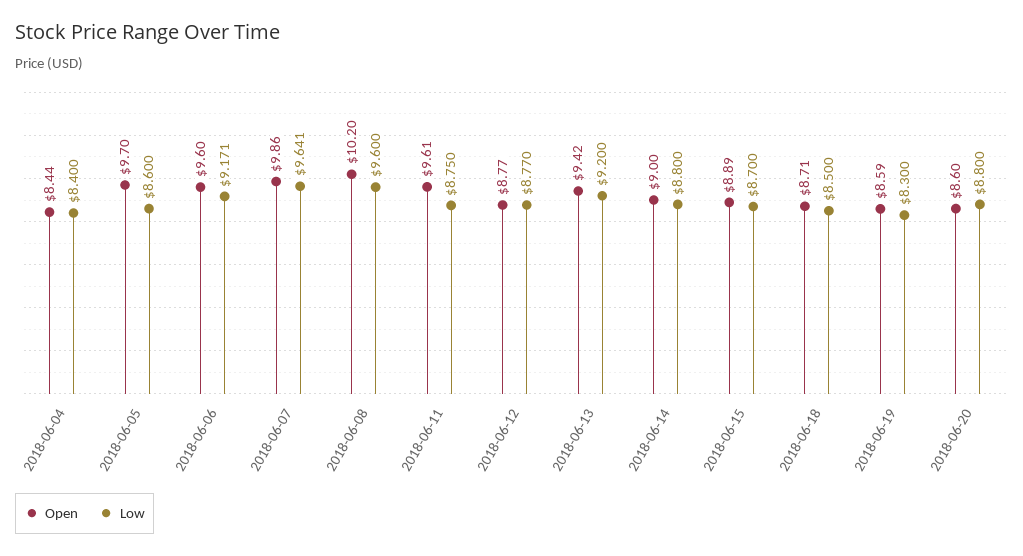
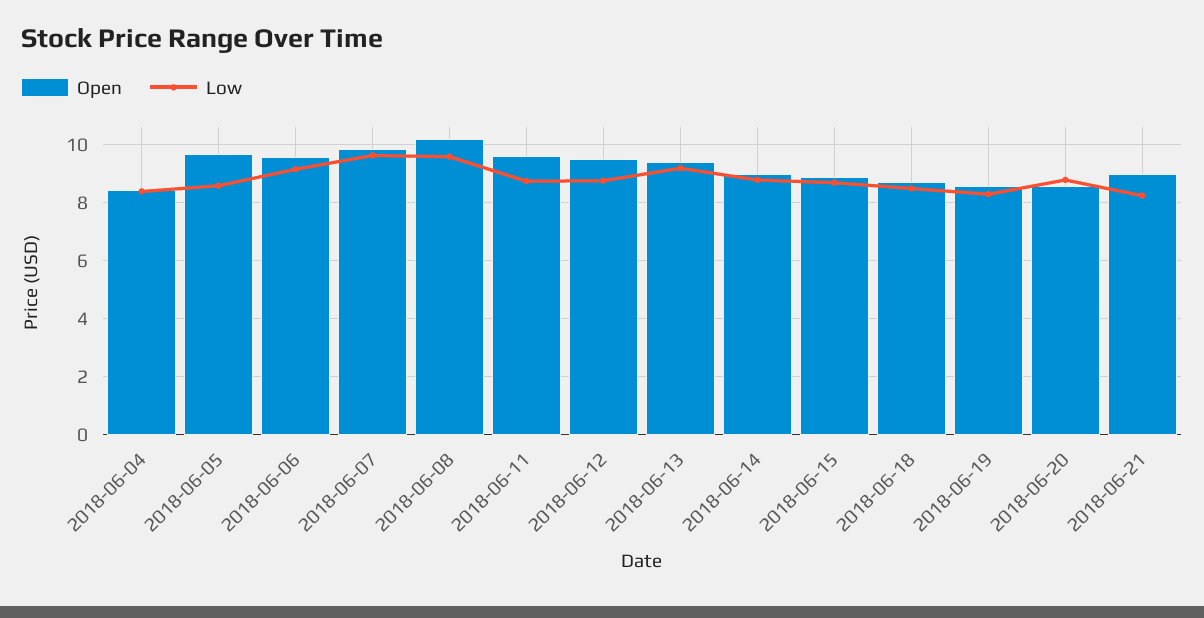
Open, 2018-06-12: 8.77 -> 9.5
Open, 2018-06-21: none -> 9
Low, 2018-06-21: none -> 8.25

